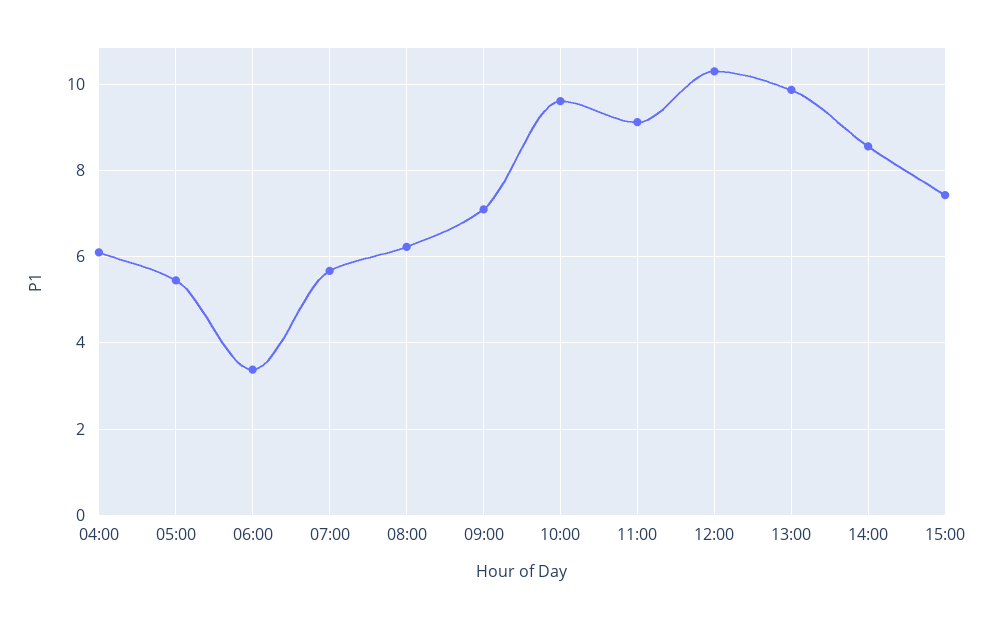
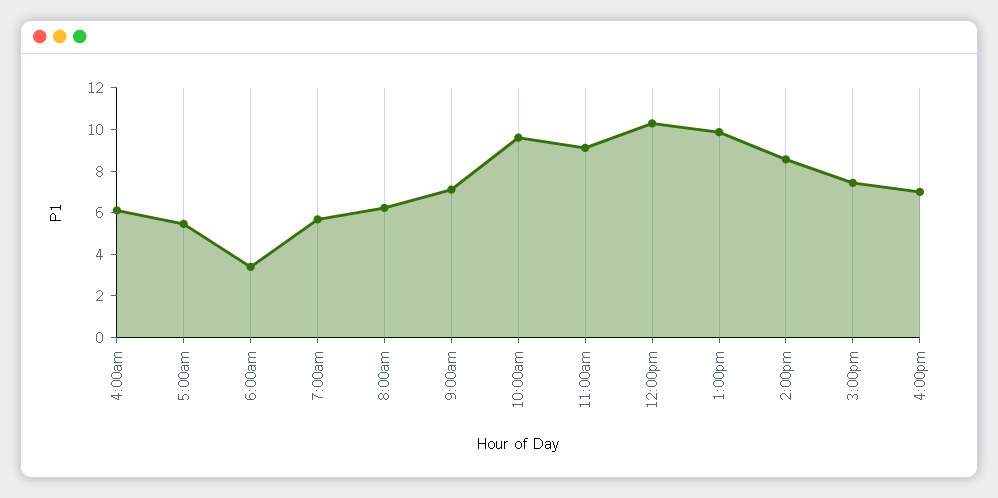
4:00pm: none -> 7

